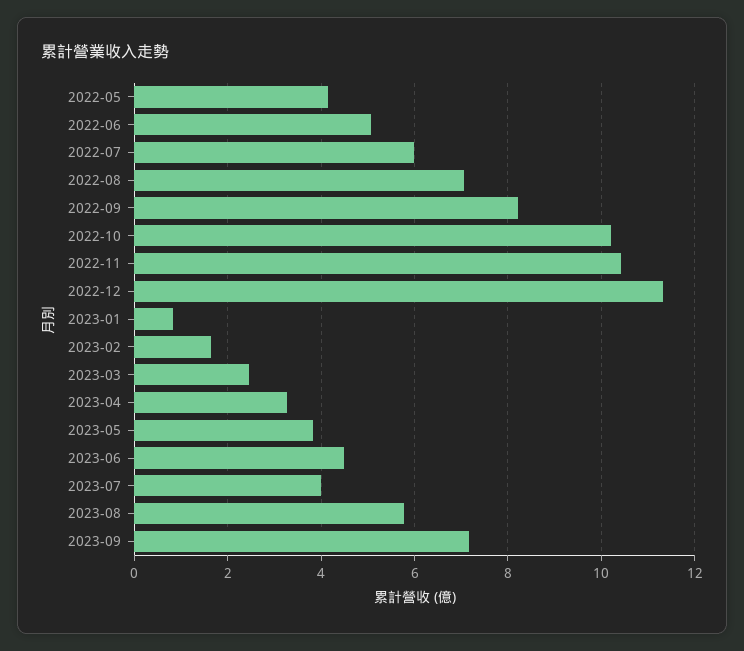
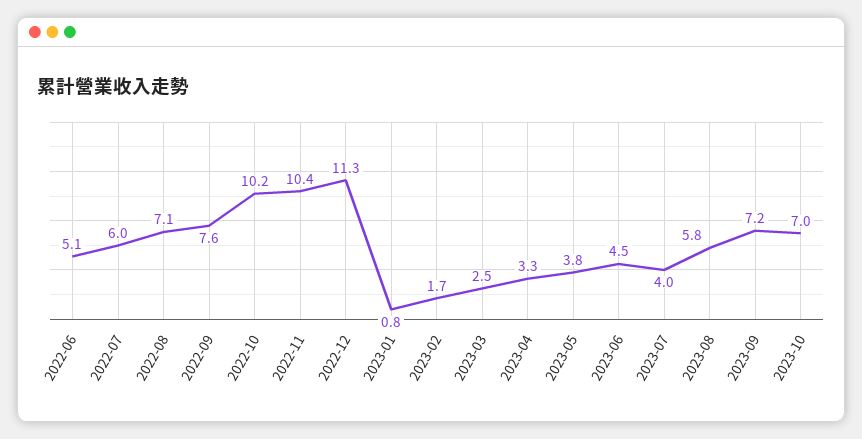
2022-05: 4.2 -> none
2022-09: 8.2 -> 7.6
2023-10: none -> 7

